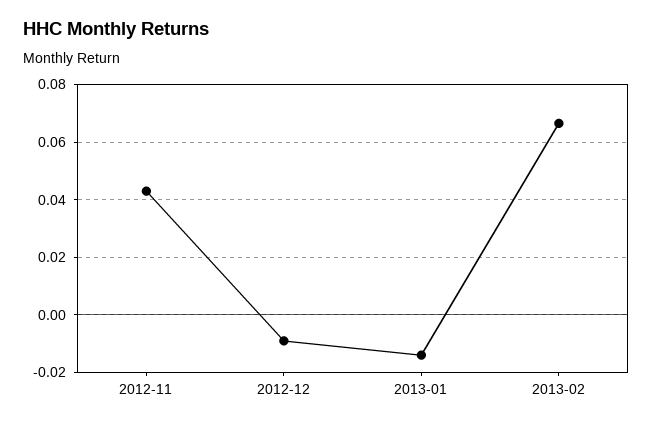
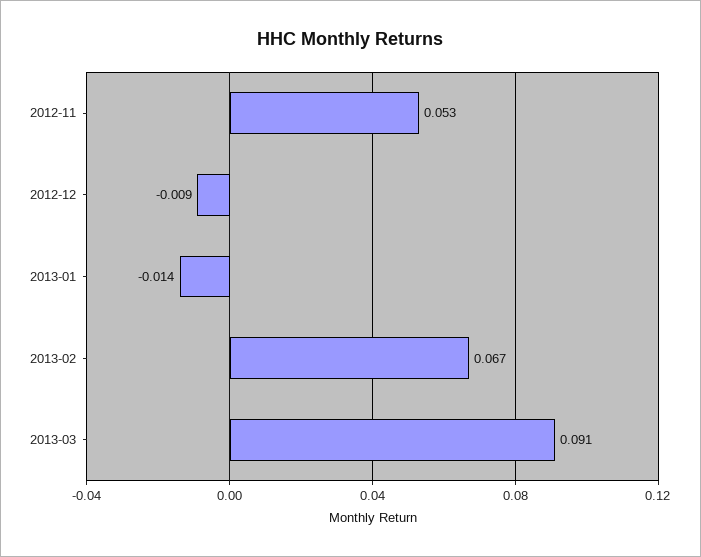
2012-11: 0.0425 -> 0.053
2013-03: none -> 0.091

